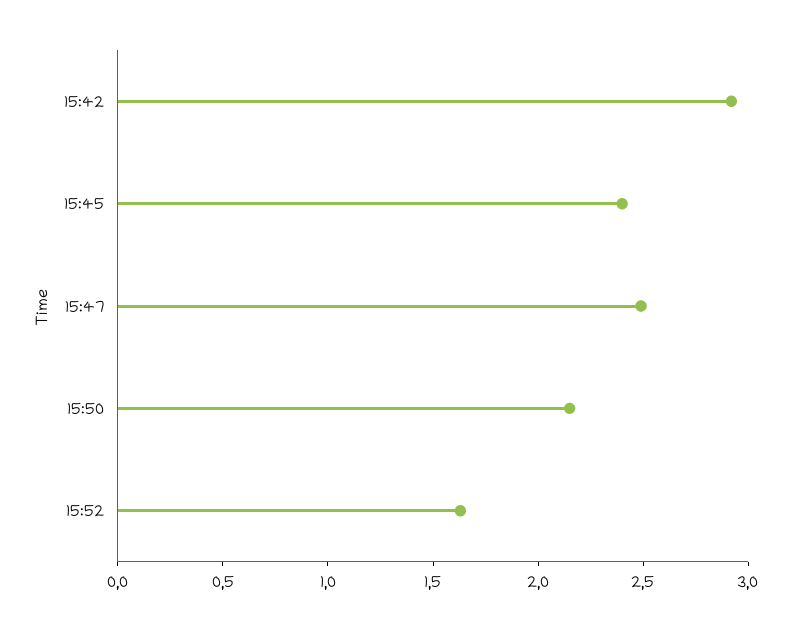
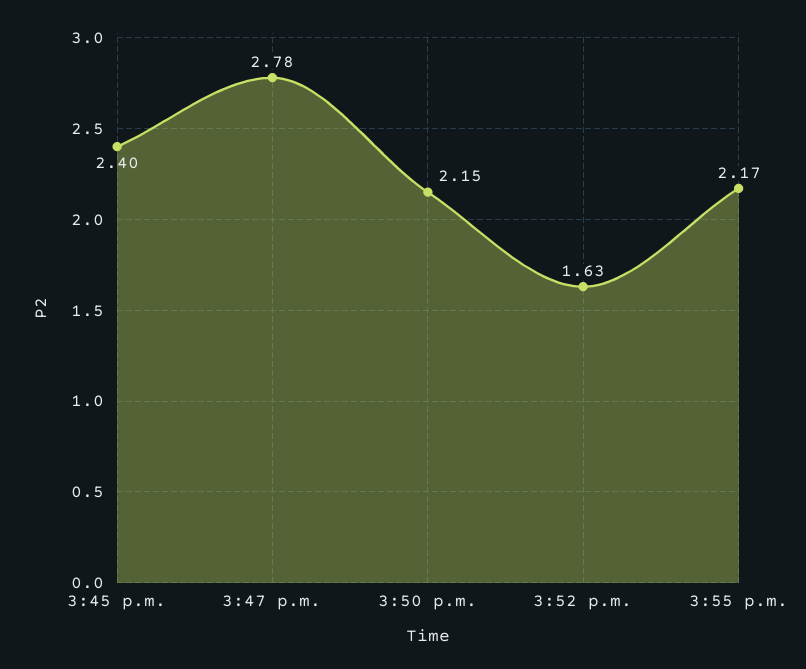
15:42: 2.9 -> none
15:47: 2.5 -> 2.78
3:55 p.m.: none -> 2.17

